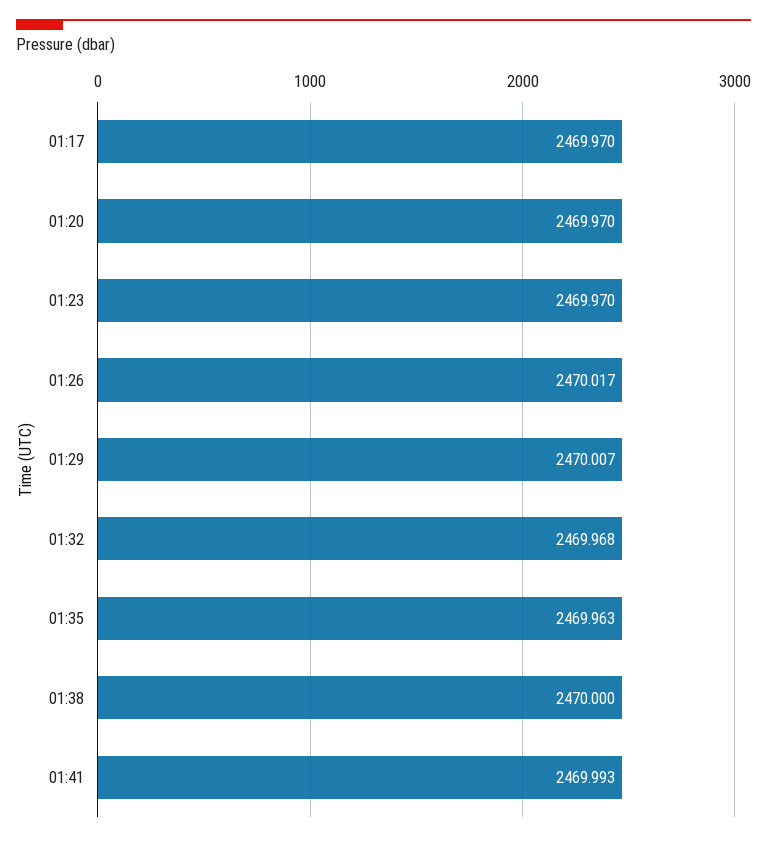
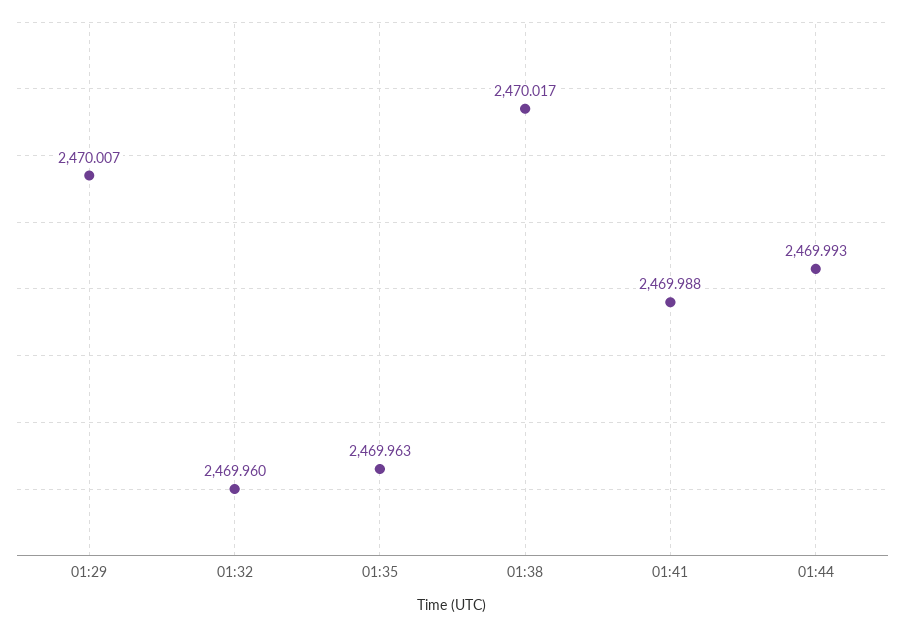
01:17: 2469.97 -> none
01:20: 2469.97 -> none
01:23: 2469.97 -> none
01:26: 2470.017 -> none
01:32: 2469.968 -> 2469.96
01:38: 2470 -> 2470.017
01:41: 2469.993 -> 2469.988
01:44: none -> 2469.993

